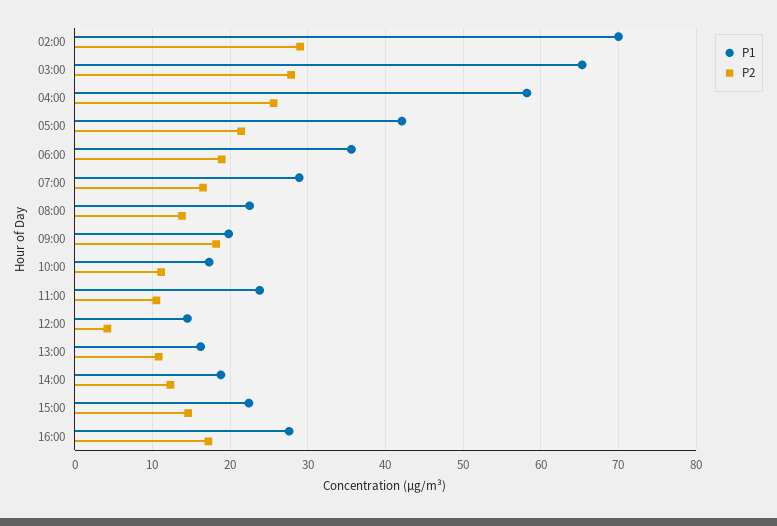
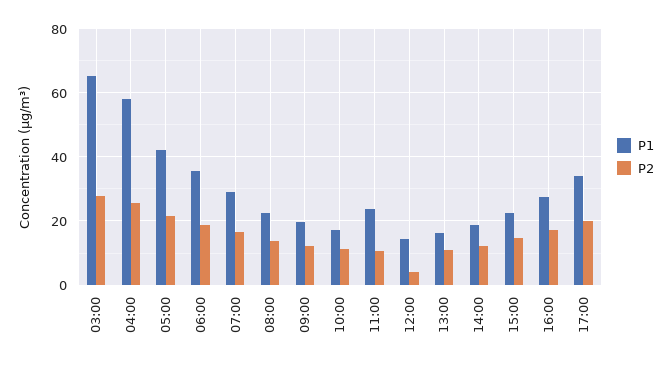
P1, 02:00: 70 -> none
P2, 02:00: 29 -> none
P2, 09:00: 18 -> 12
P1, 17:00: none -> 34
P2, 17:00: none -> 20

